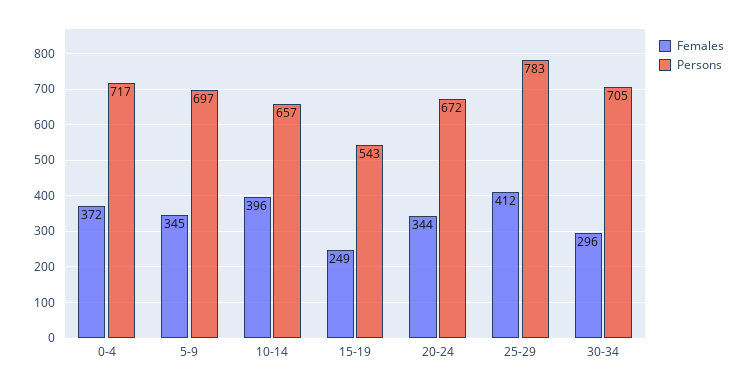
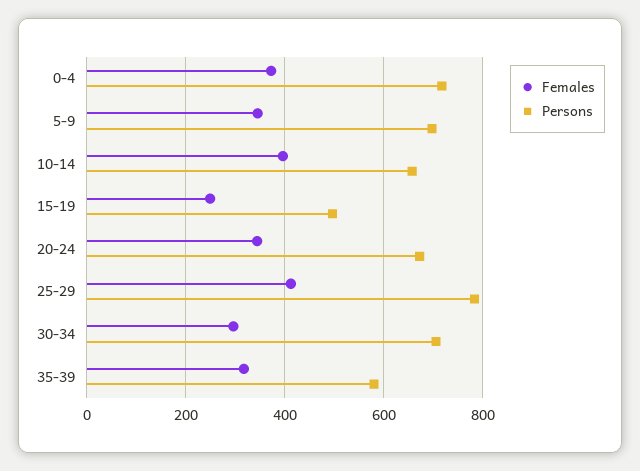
Persons, 15-19: 543 -> 500
Females, 35-39: none -> 320
Persons, 35-39: none -> 580

